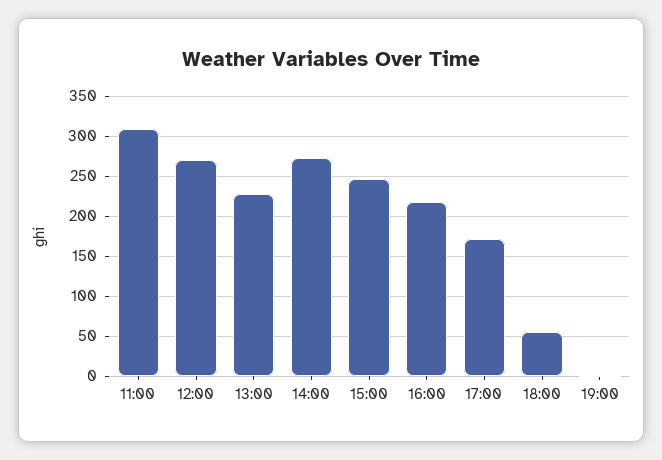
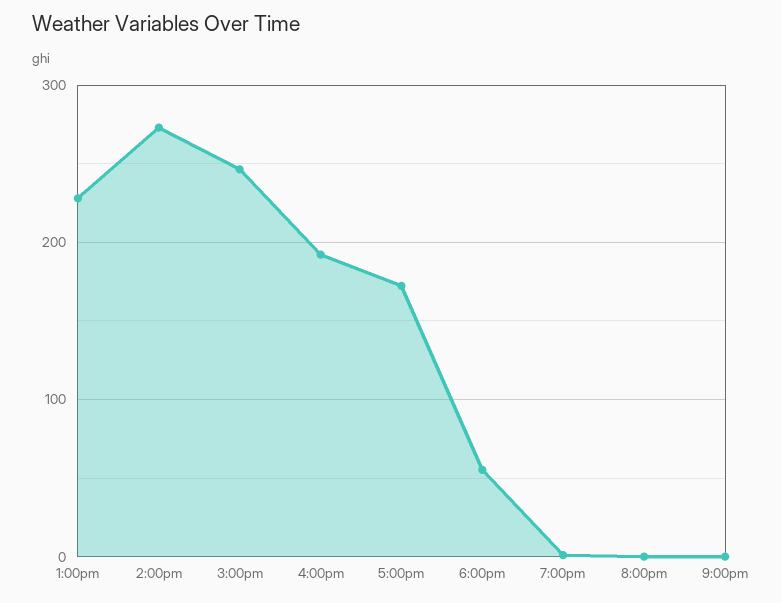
11:00: 310 -> none
12:00: 270 -> none
16:00: 220 -> 190
8:00pm: none -> 0
9:00pm: none -> 0

